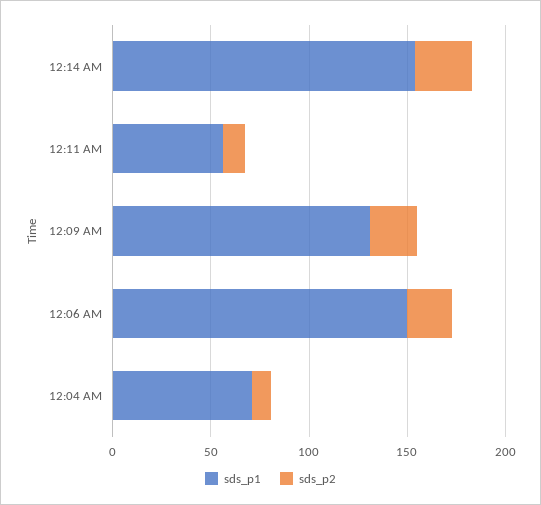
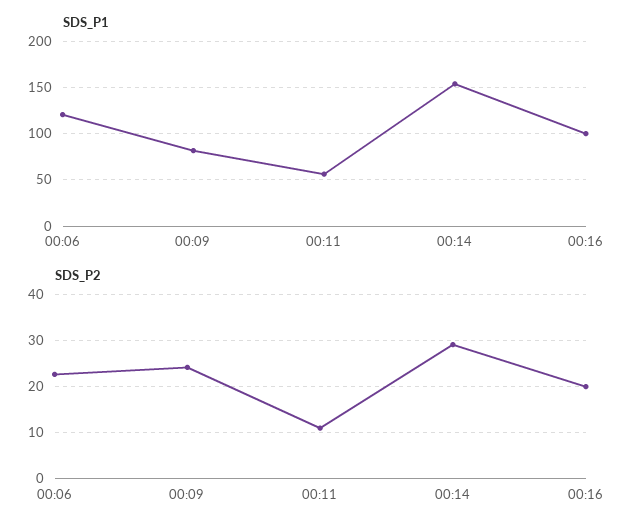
sds_p1, 12:09 AM: 130 -> 80
sds_p1, 12:06 AM: 150 -> 120
sds_p1, 12:04 AM: 70 -> none
sds_p2, 12:04 AM: 10 -> none
sds_p1, 00:16: none -> 100
sds_p2, 00:16: none -> 20

